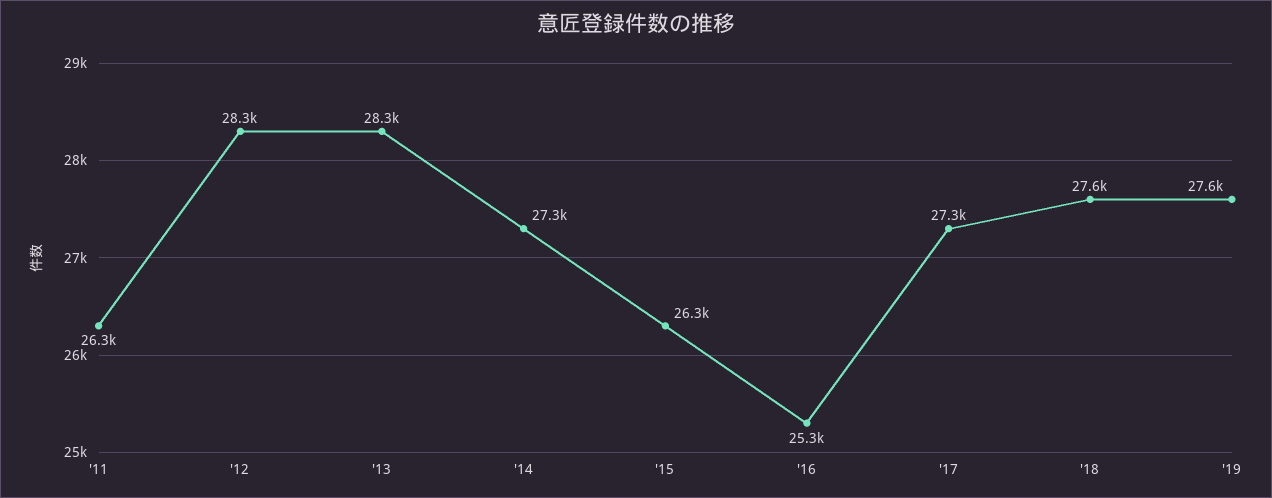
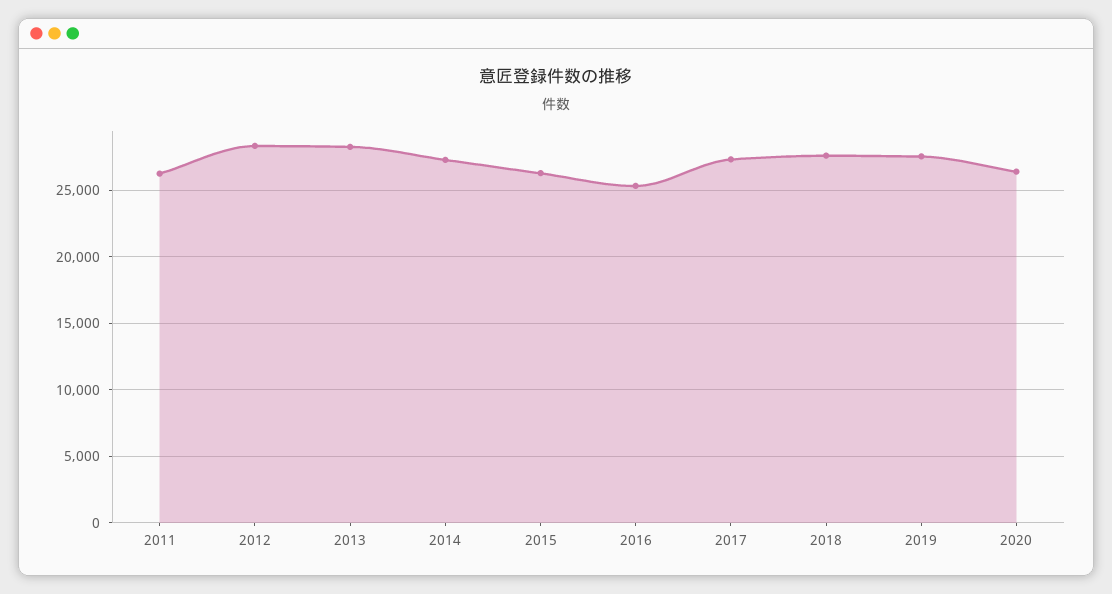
2020: none -> 26500

